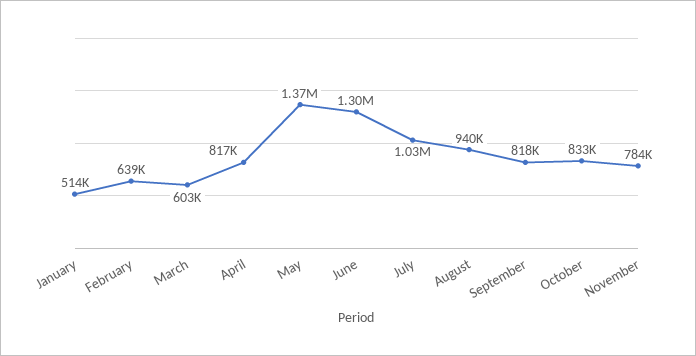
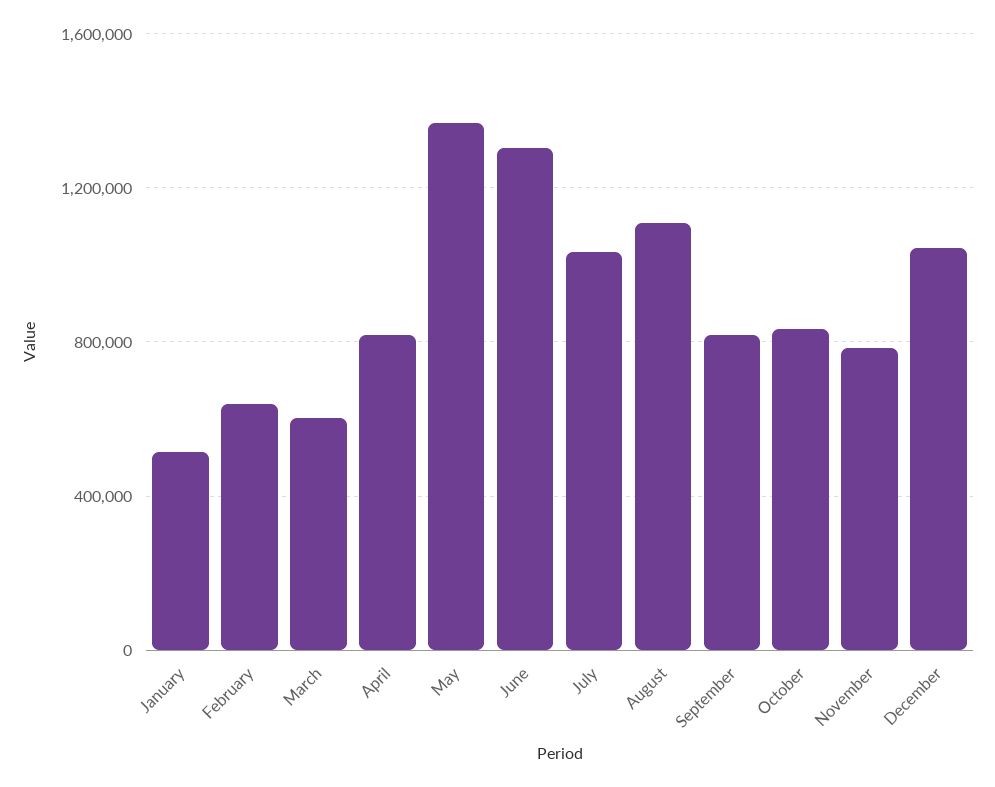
August: 940000 -> 1100000
December: none -> 1050000

